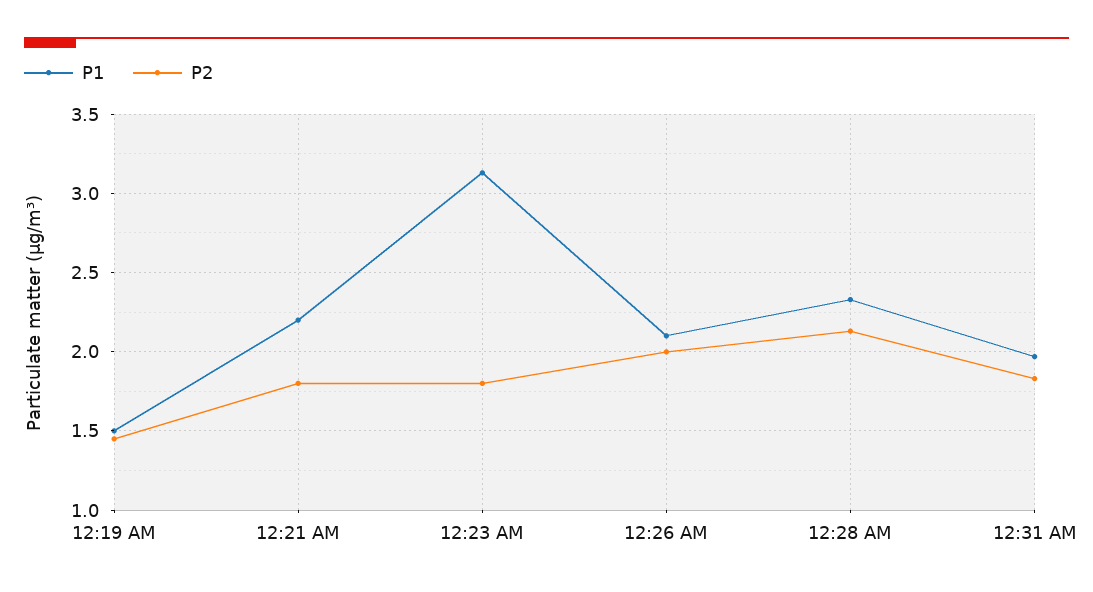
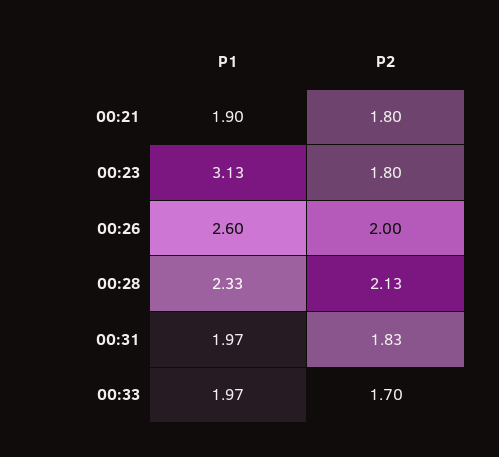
P1, 12:19 AM: 1.5 -> none
P2, 12:19 AM: 1.45 -> none
P1, 12:21 AM: 2.2 -> 1.9
P1, 12:26 AM: 2.1 -> 2.6
P1, 00:33: none -> 1.97
P2, 00:33: none -> 1.7

